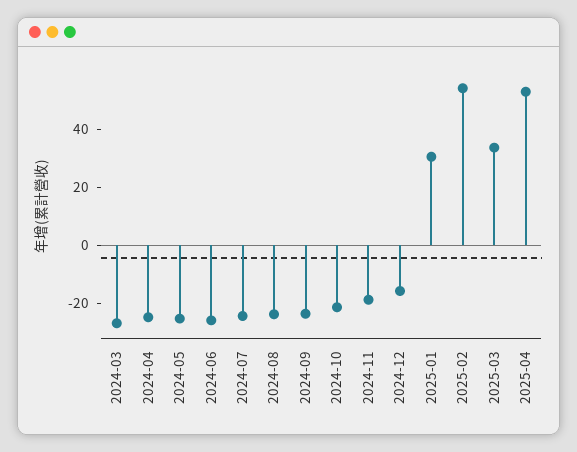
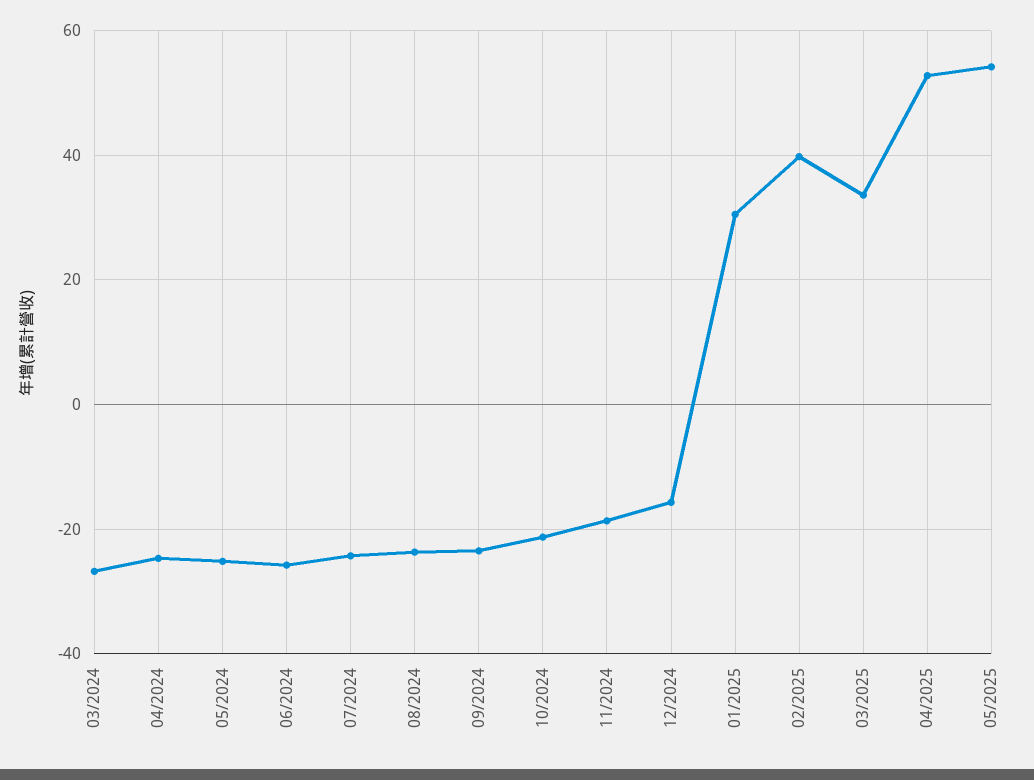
2025-02: 55 -> 40
05/2025: none -> 54

